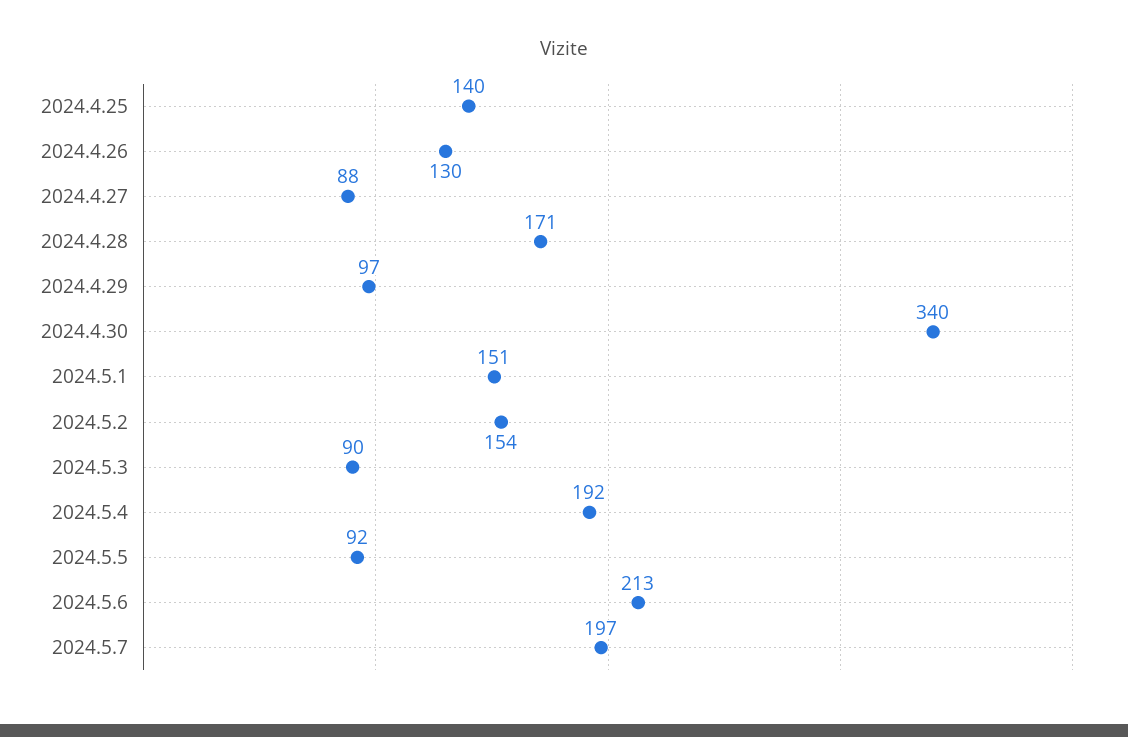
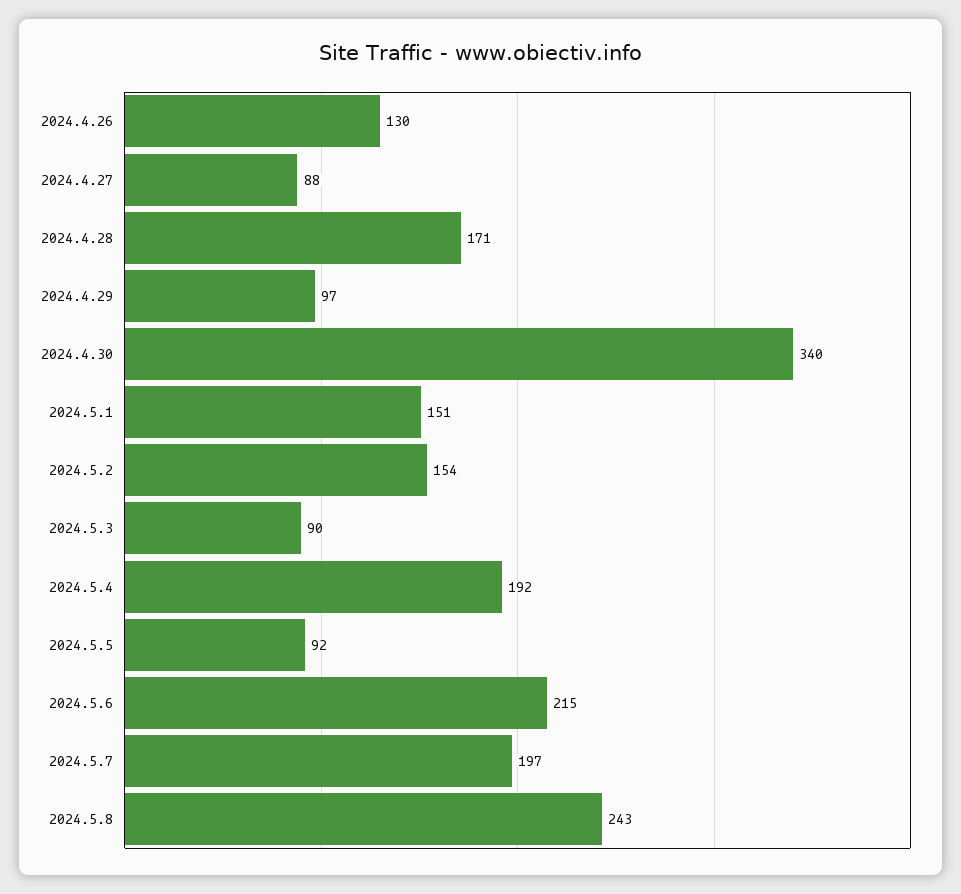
2024.4.25: 140 -> none
2024.5.6: 213 -> 215
2024.5.8: none -> 243

